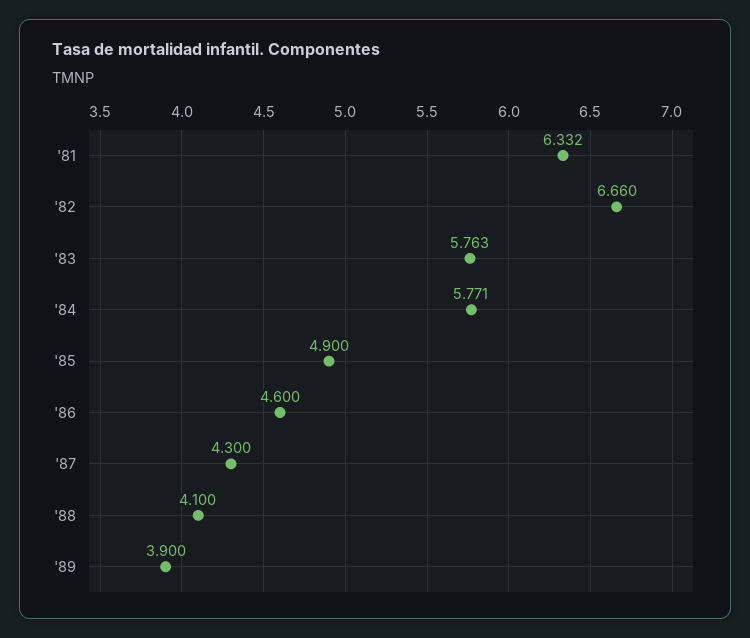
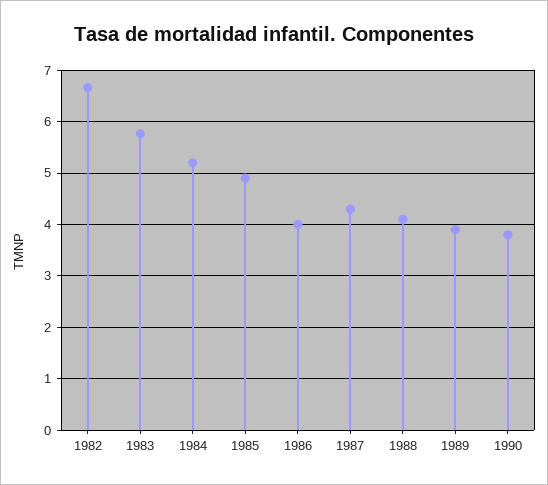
'81: 6.332 -> none
'84: 5.771 -> 5.2
'86: 4.6 -> 4
1990: none -> 3.8

